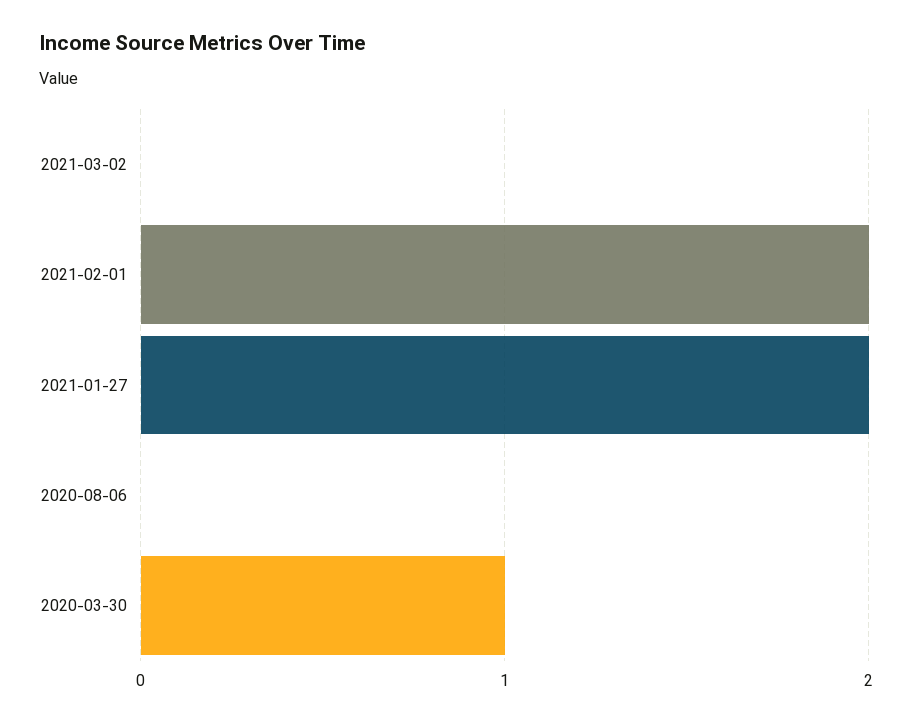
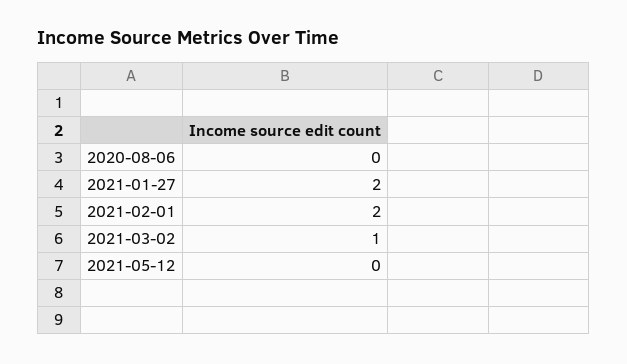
2021-03-02: 0 -> 1
2020-03-30: 1 -> none
2021-05-12: none -> 0

